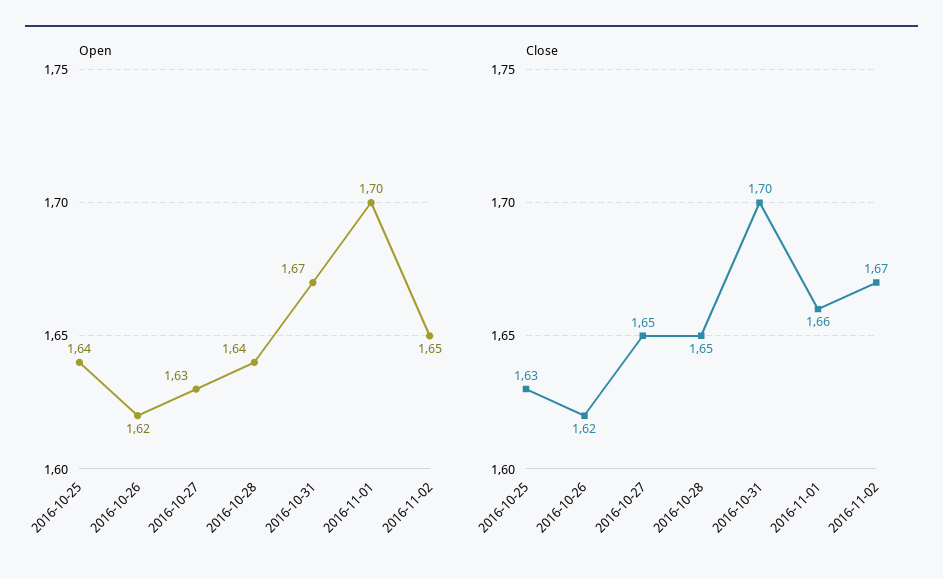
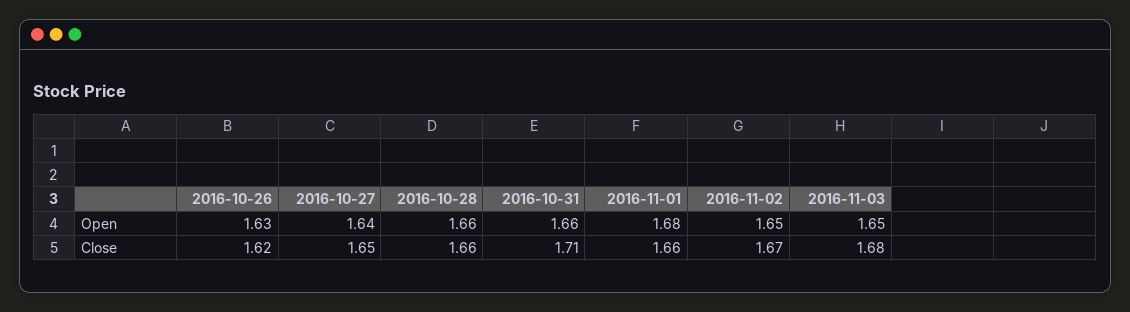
Open, 2016-10-25: 1.64 -> none
Open, 2016-10-26: 1.62 -> 1.63
Open, 2016-10-27: 1.63 -> 1.64
Open, 2016-10-28: 1.64 -> 1.66
Open, 2016-10-31: 1.67 -> 1.66
Open, 2016-11-01: 1.7 -> 1.68
Close, 2016-10-25: 1.63 -> none
Close, 2016-10-28: 1.65 -> 1.66
Close, 2016-10-31: 1.7 -> 1.71
Open, 2016-11-03: none -> 1.65
Close, 2016-11-03: none -> 1.68

